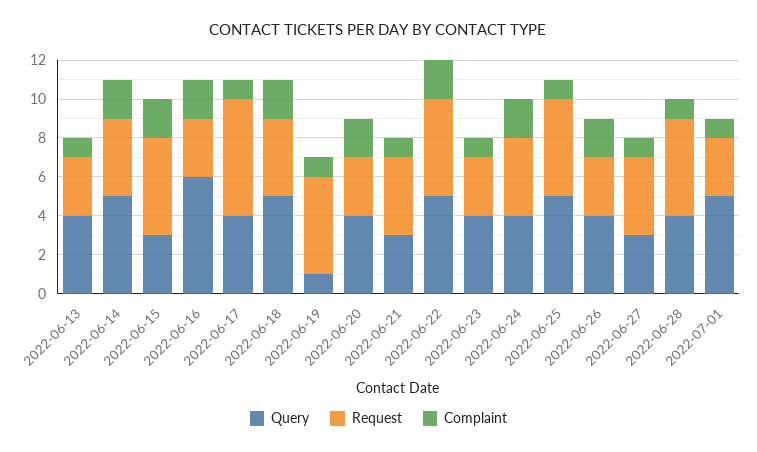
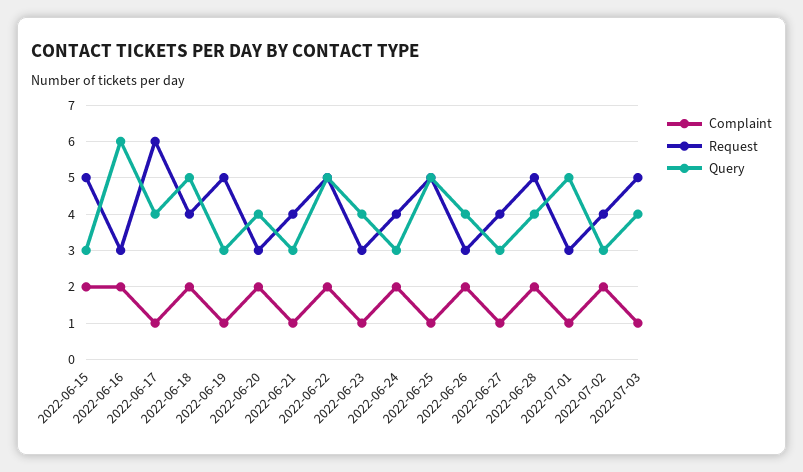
Query, 2022-06-13: 4 -> none
Request, 2022-06-13: 3 -> none
Complaint, 2022-06-13: 1 -> none
Query, 2022-06-14: 5 -> none
Request, 2022-06-14: 4 -> none
Complaint, 2022-06-14: 2 -> none
Query, 2022-06-19: 1 -> 3
Query, 2022-06-24: 4 -> 3
Complaint, 2022-06-28: 1 -> 2
Complaint, 2022-07-02: none -> 2
Request, 2022-07-02: none -> 4
Query, 2022-07-02: none -> 3
Complaint, 2022-07-03: none -> 1
Request, 2022-07-03: none -> 5
Query, 2022-07-03: none -> 4

